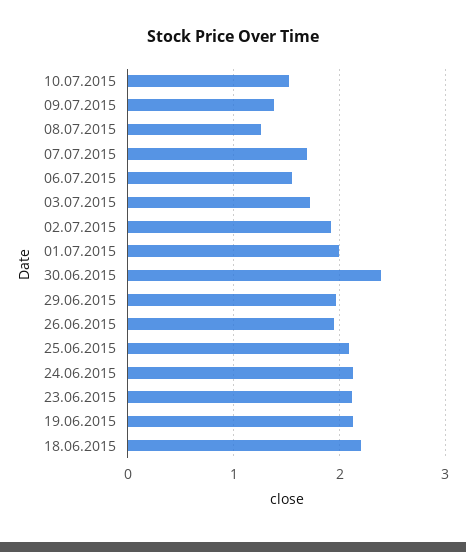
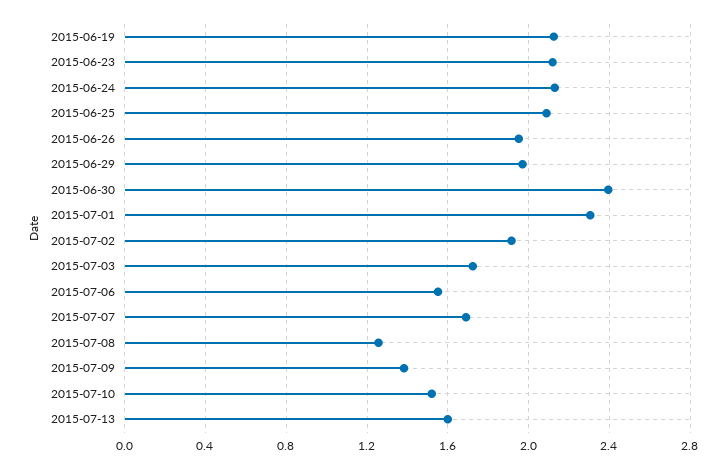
01.07.2015: 2 -> 2.3
18.06.2015: 2.2 -> none
2015-07-13: none -> 1.6

